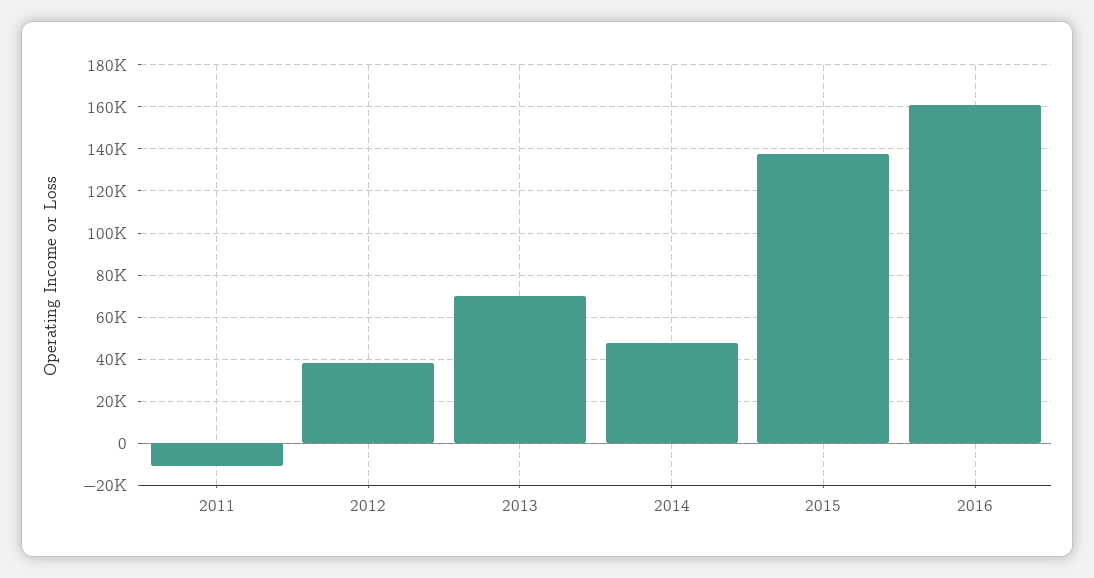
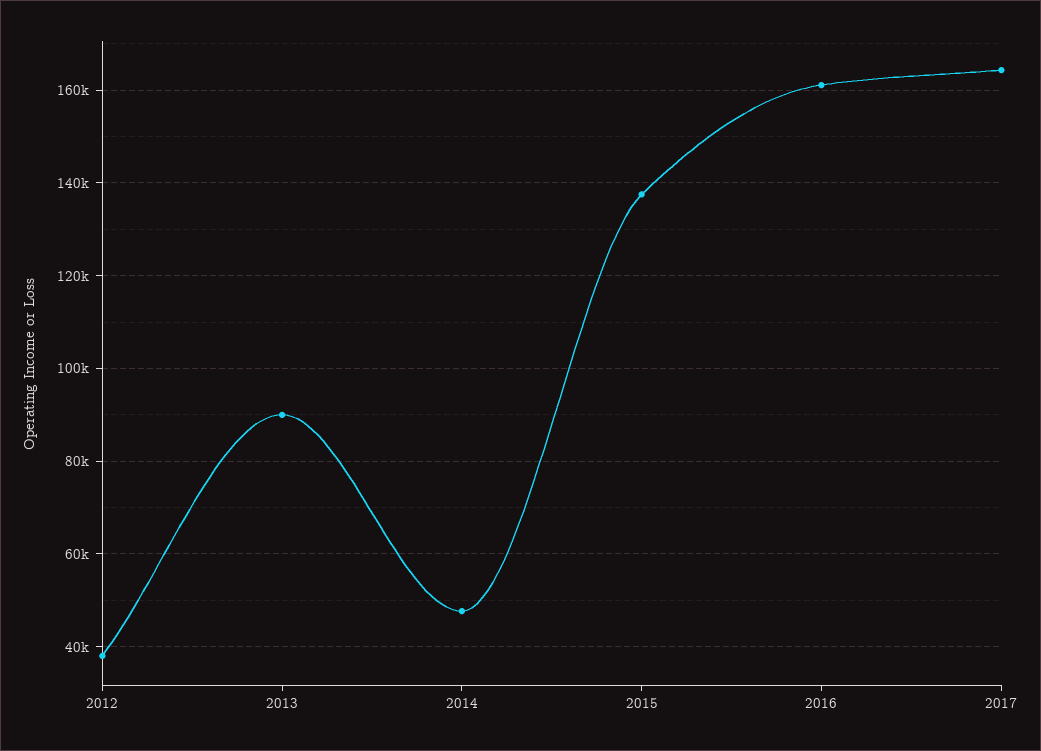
2011: -10000 -> none
2013: 70000 -> 90000
2017: none -> 164000

